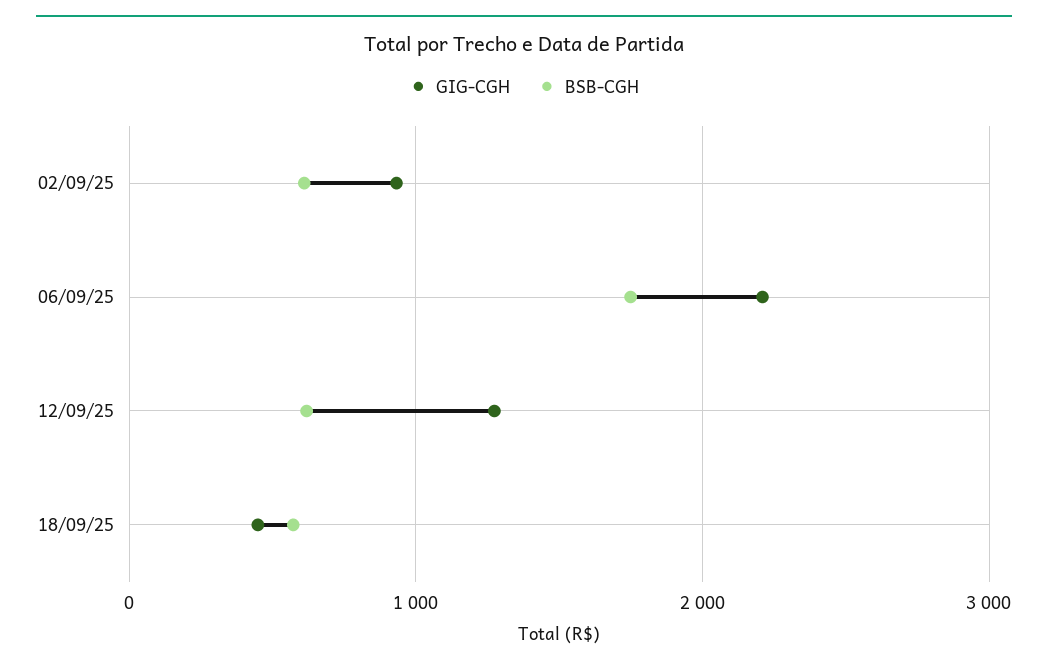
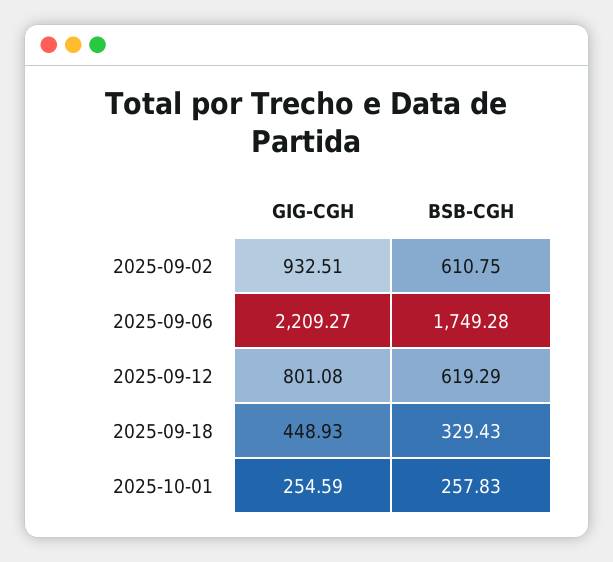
GIG-CGH, 12/09/25: 1300 -> 801.08
BSB-CGH, 18/09/25: 600 -> 329.43
GIG-CGH, 2025-10-01: none -> 254.59
BSB-CGH, 2025-10-01: none -> 257.83

